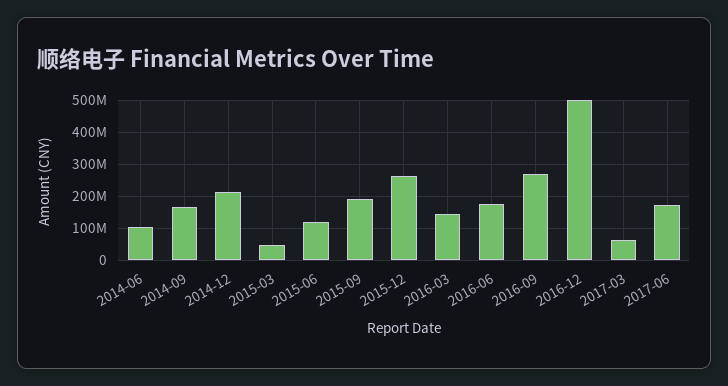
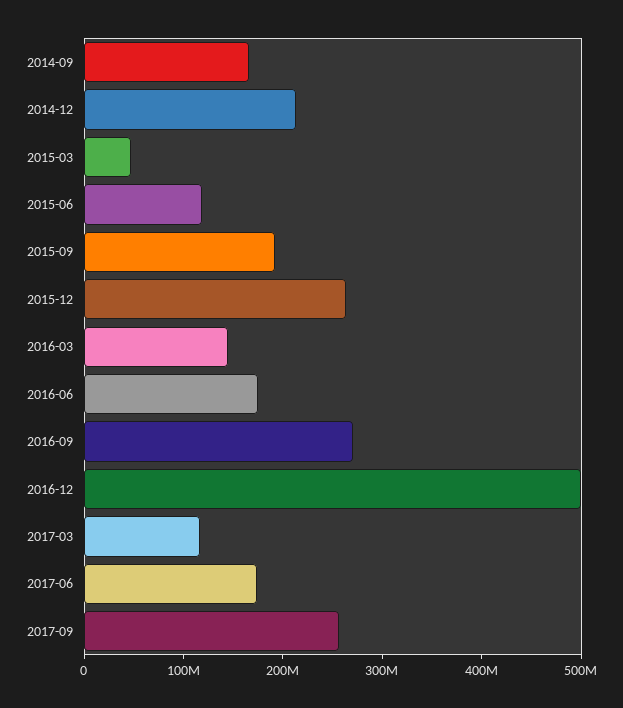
2014-06: 100000000 -> none
2017-03: 60000000 -> 120000000
2017-09: none -> 260000000

